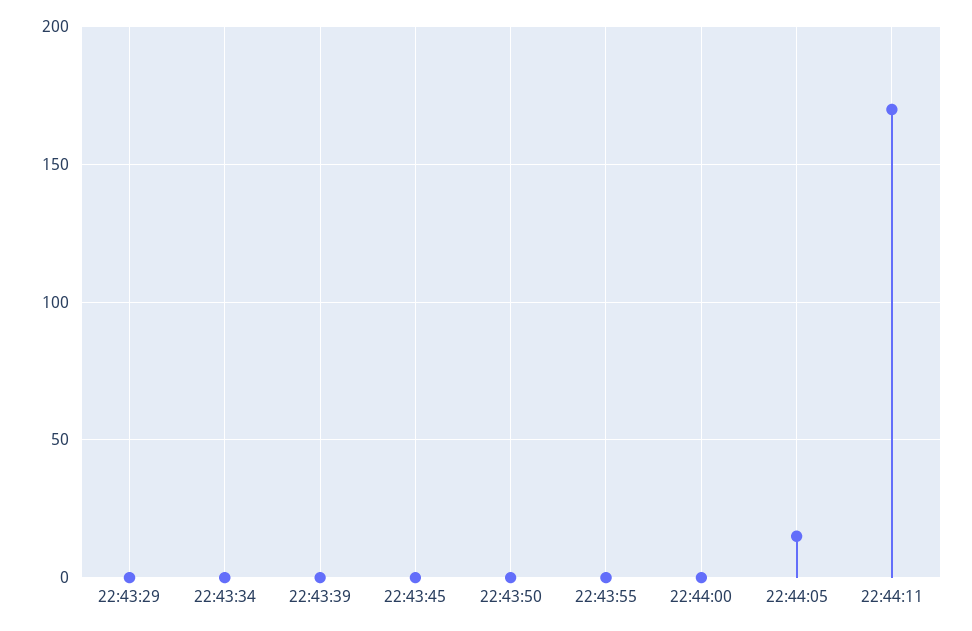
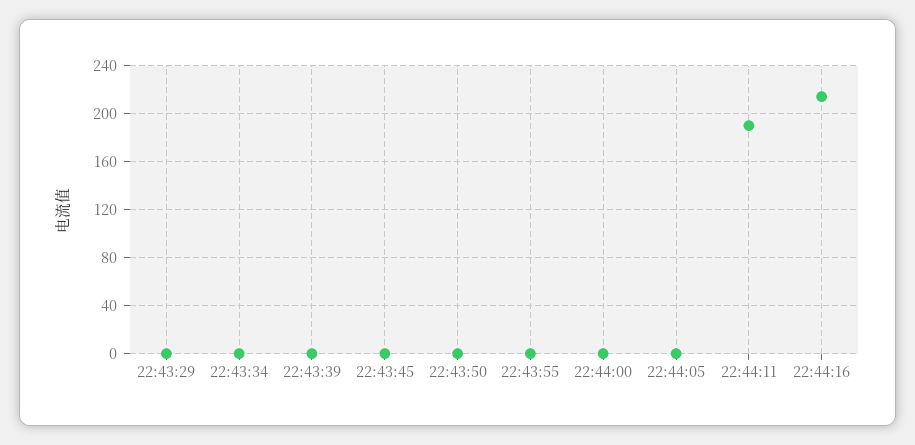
22:44:05: 15 -> 0
22:44:11: 170 -> 190
22:44:16: none -> 215

